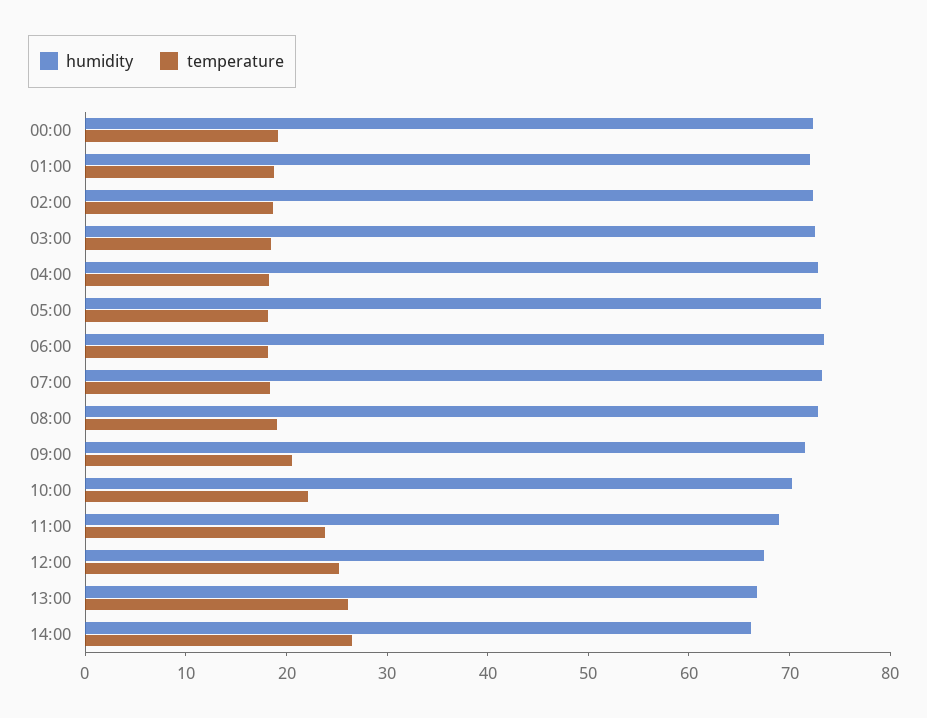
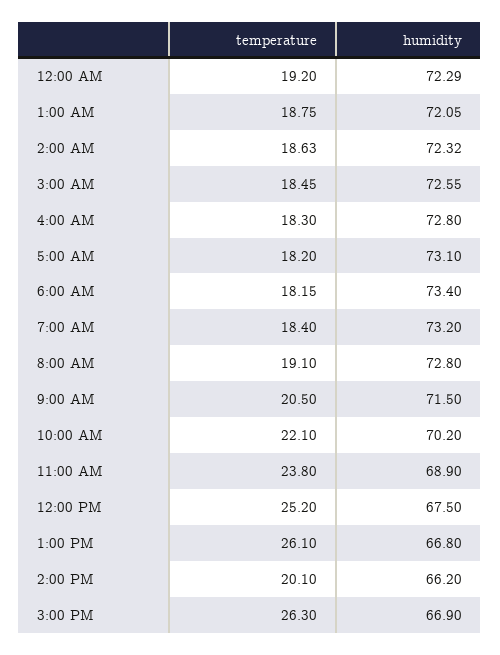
temperature, 14:00: 26 -> 20.1
temperature, 3:00 PM: none -> 26.3
humidity, 3:00 PM: none -> 66.9

